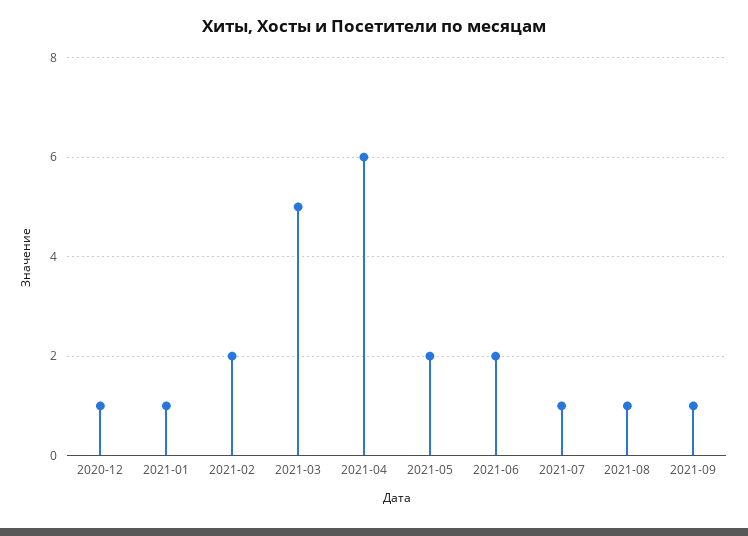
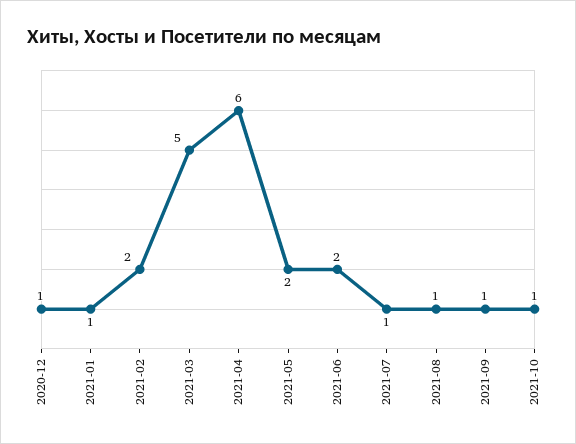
2021-10: none -> 1

